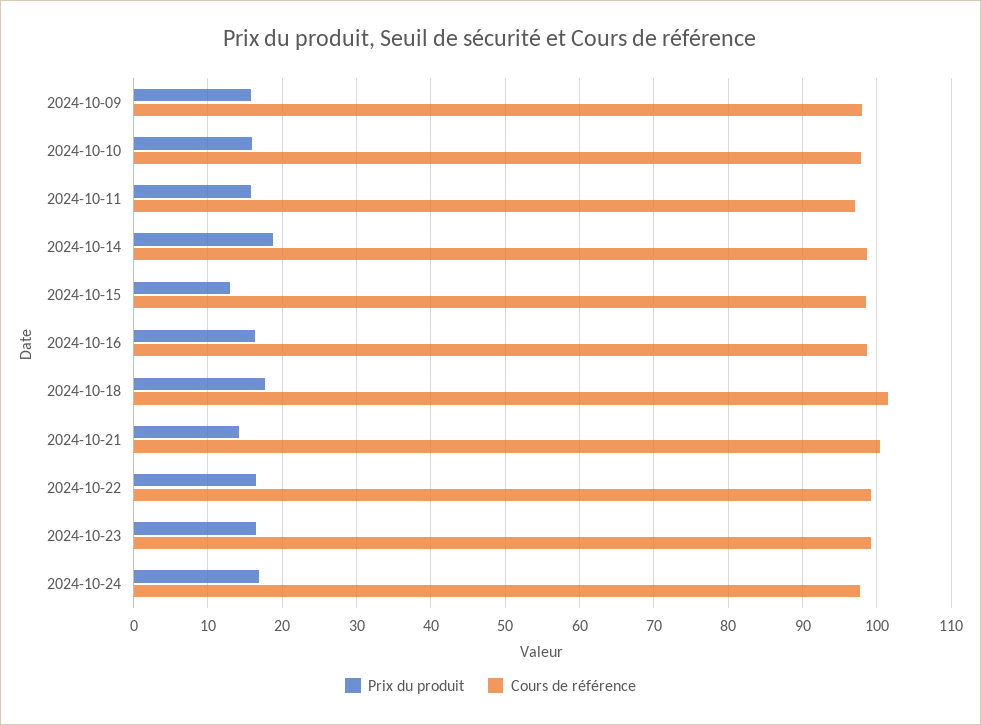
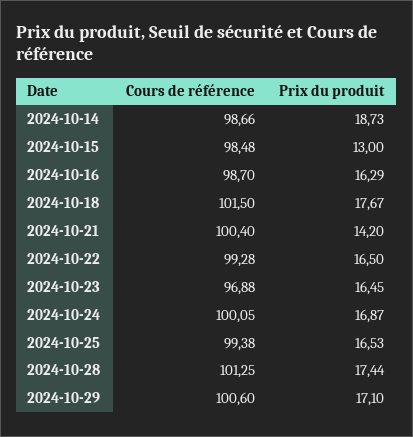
Prix du produit, 2024-10-09: 16 -> none
Cours de référence, 2024-10-09: 98 -> none
Prix du produit, 2024-10-10: 16 -> none
Cours de référence, 2024-10-10: 98 -> none
Prix du produit, 2024-10-11: 16 -> none
Cours de référence, 2024-10-11: 97 -> none
Cours de référence, 2024-10-23: 99 -> 96.88
Cours de référence, 2024-10-24: 98 -> 100.05
Cours de référence, 2024-10-25: none -> 99.38
Prix du produit, 2024-10-25: none -> 16.53
Cours de référence, 2024-10-28: none -> 101.25
Prix du produit, 2024-10-28: none -> 17.44
Cours de référence, 2024-10-29: none -> 100.6
Prix du produit, 2024-10-29: none -> 17.1

